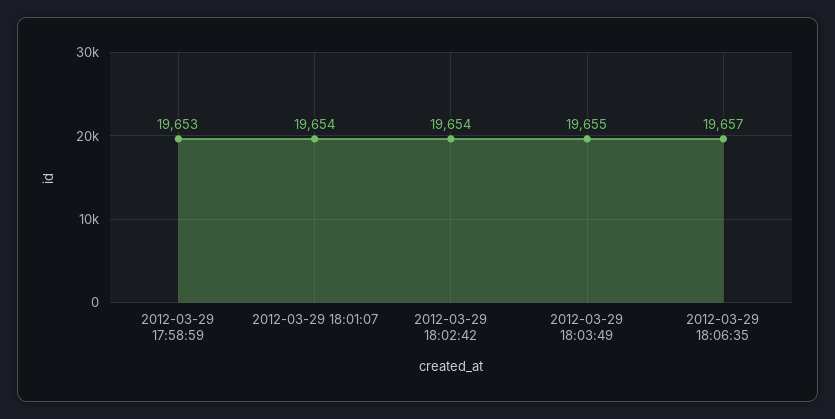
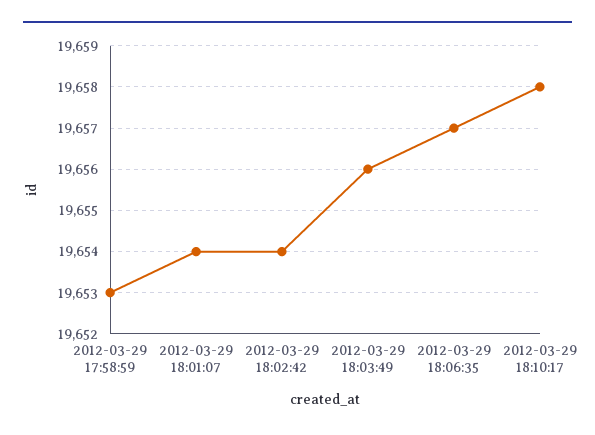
2012-03-29 18:03:49: 19655 -> 19656
2012-03-29 18:10:17: none -> 19658

